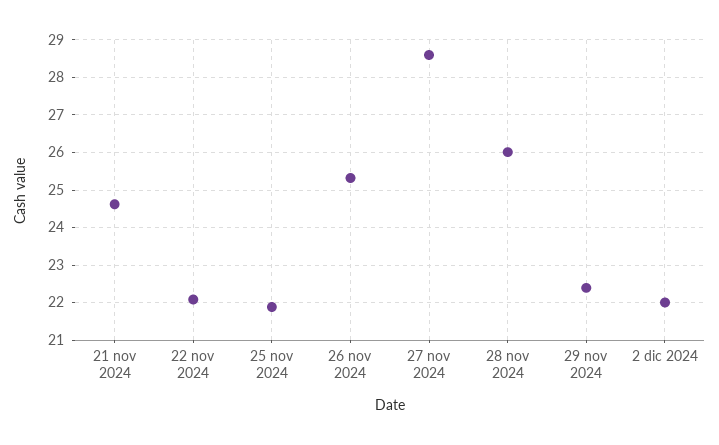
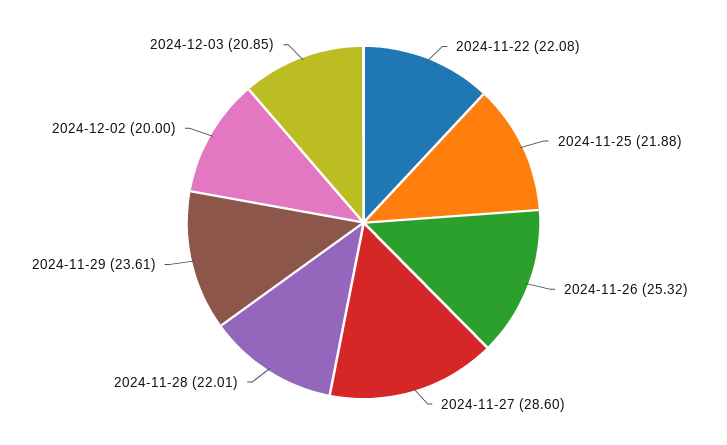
21 nov 2024: 24.6 -> none
28 nov 2024: 26 -> 22.01
29 nov 2024: 22.4 -> 23.61
2 dic 2024: 22 -> 20
2024-12-03: none -> 20.85

